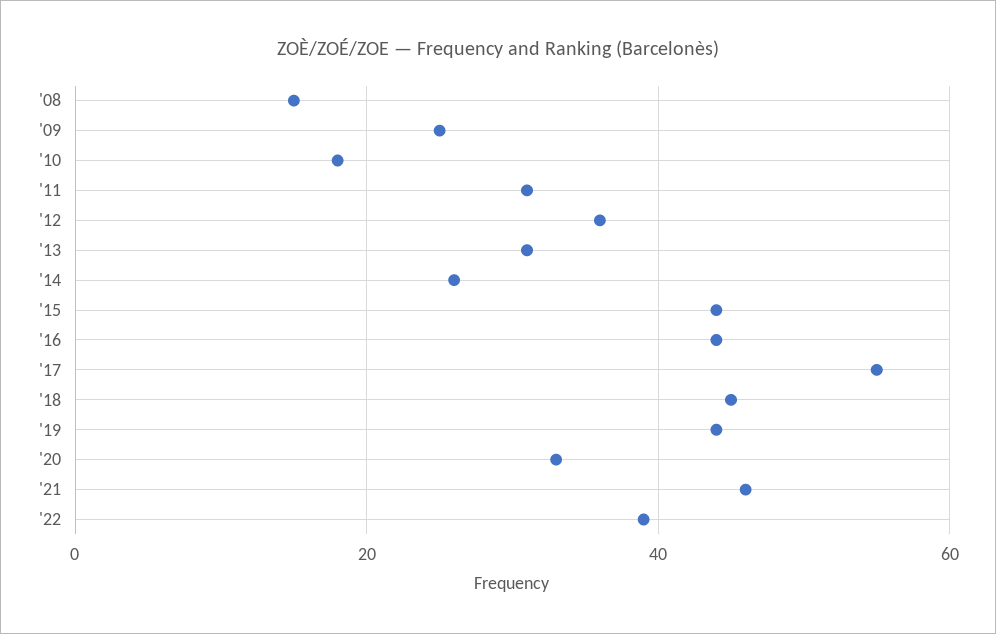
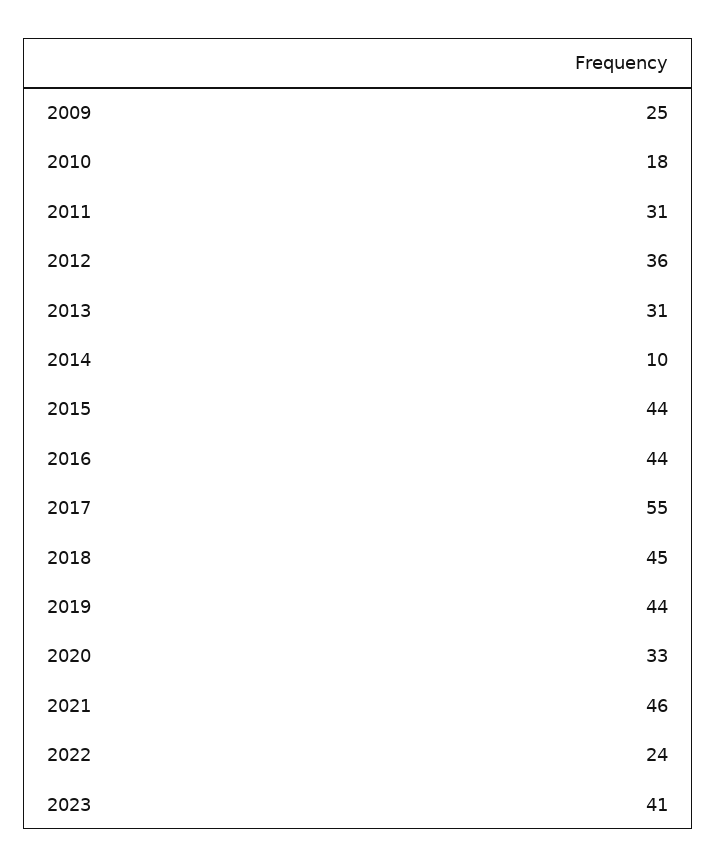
'08: 15 -> none
'14: 25 -> 10
'22: 40 -> 24
2023: none -> 41

